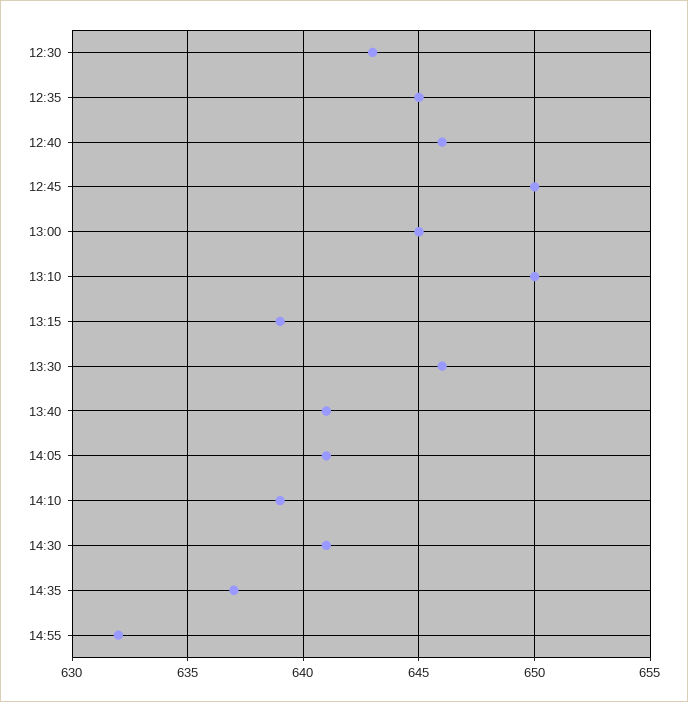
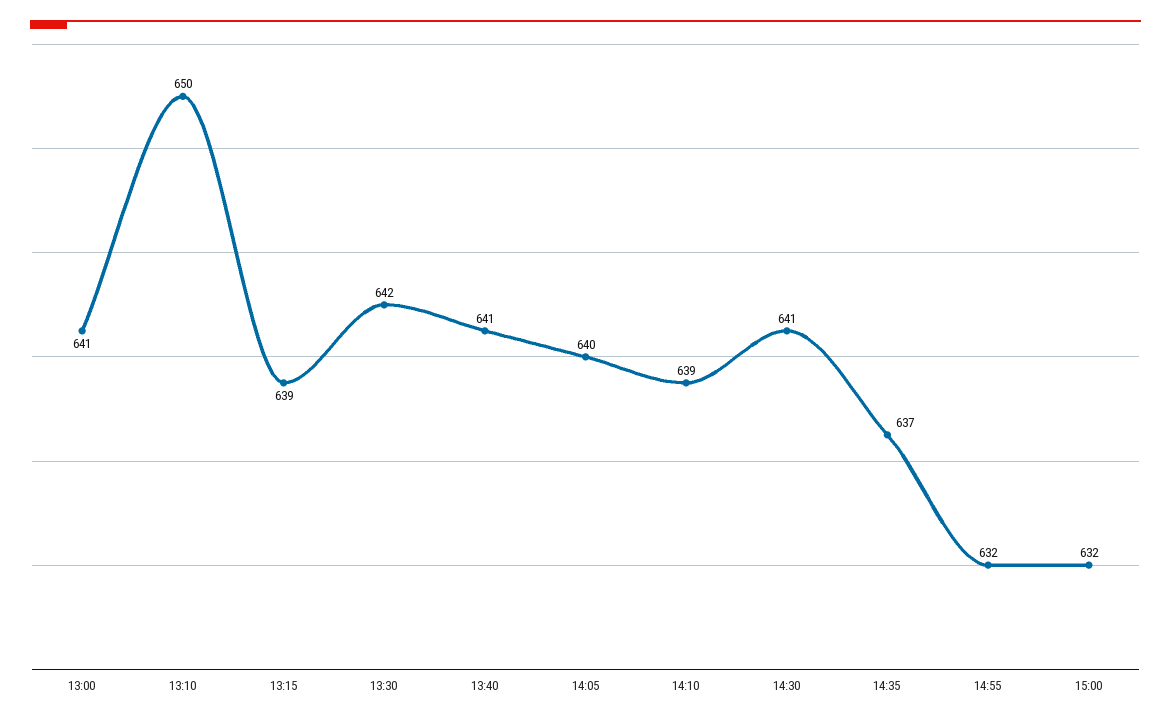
12:30: 643 -> none
12:35: 645 -> none
12:40: 646 -> none
12:45: 650 -> none
13:00: 645 -> 641
13:30: 646 -> 642
14:05: 641 -> 640
15:00: none -> 632

